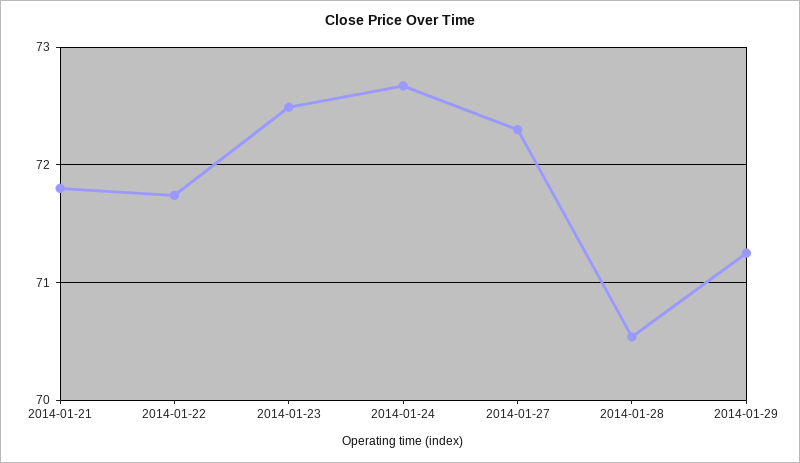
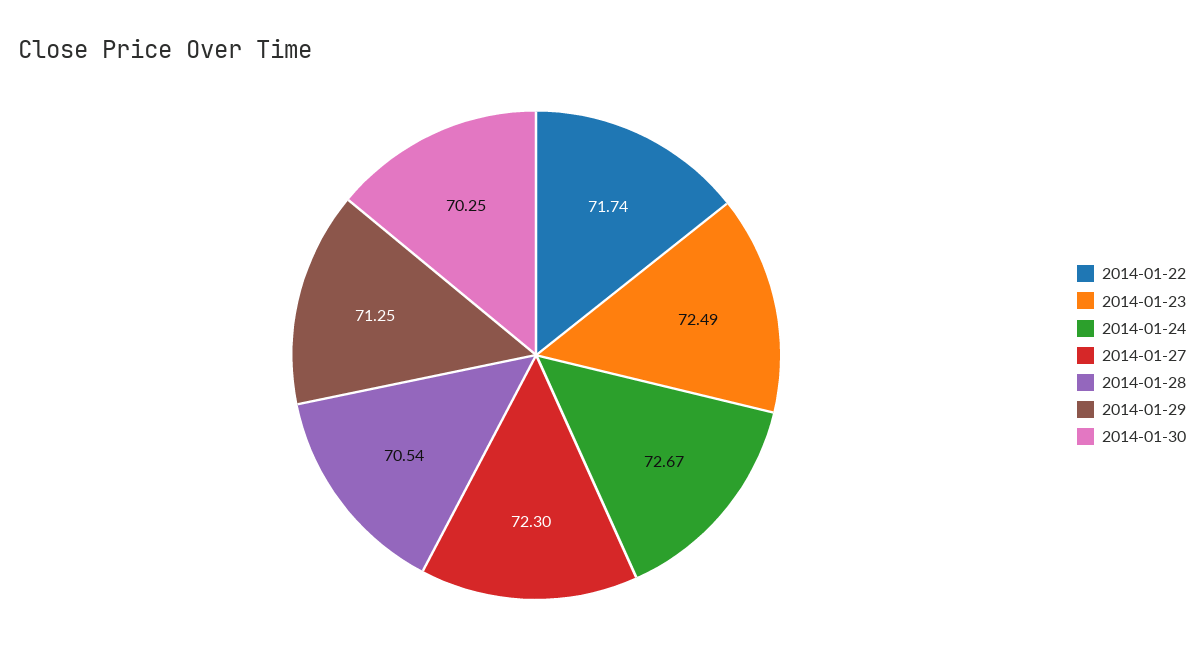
2014-01-21: 71.8 -> none
2014-01-30: none -> 70.25

